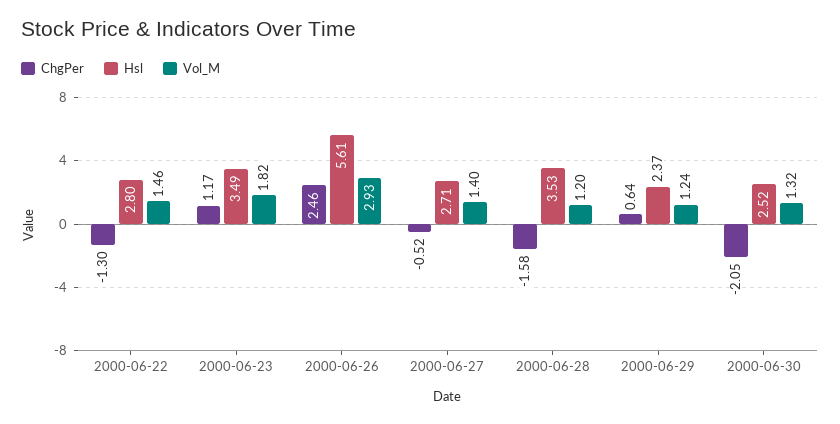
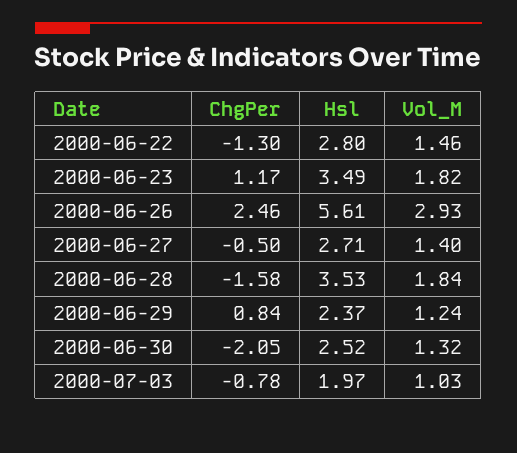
ChgPer, 2000-06-27: -0.52 -> -0.5
Vol_M, 2000-06-28: 1.2 -> 1.84
ChgPer, 2000-06-29: 0.64 -> 0.84
ChgPer, 2000-07-03: none -> -0.78
Hsl, 2000-07-03: none -> 1.97
Vol_M, 2000-07-03: none -> 1.03

